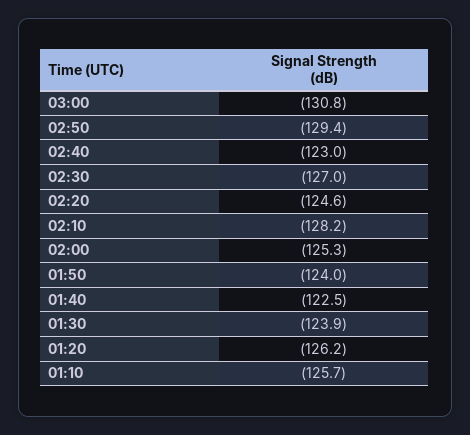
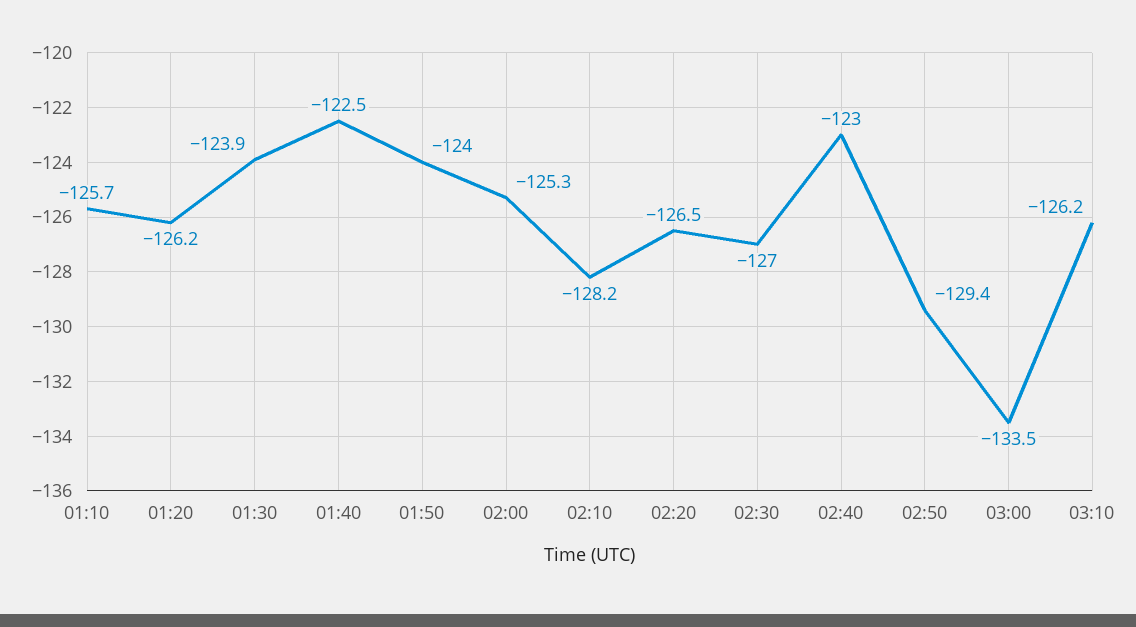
03:00: -130.8 -> -133.5
02:20: -124.6 -> -126.5
03:10: none -> -126.2

